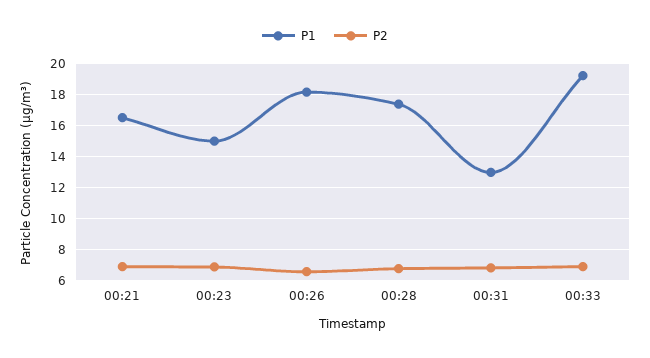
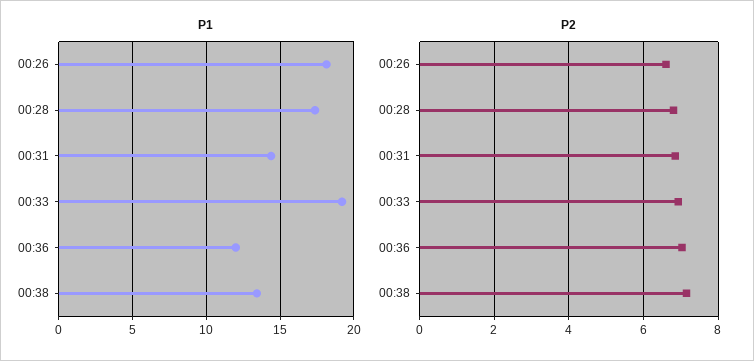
P1, 00:21: 16.5 -> none
P2, 00:21: 7 -> none
P1, 00:23: 15 -> none
P2, 00:23: 7 -> none
P1, 00:31: 13 -> 14.5
P1, 00:36: none -> 12
P1, 00:38: none -> 13.5
P2, 00:36: none -> 7
P2, 00:38: none -> 7.2

